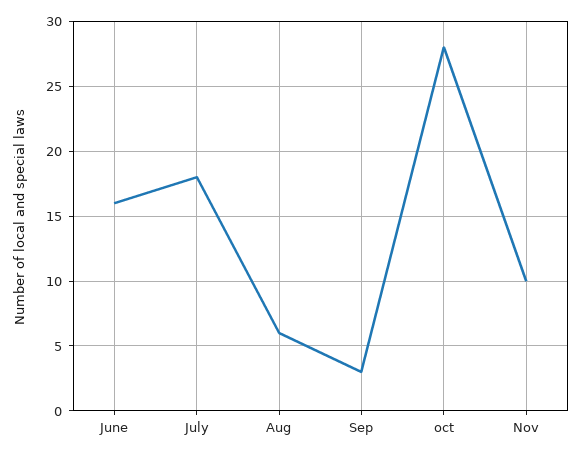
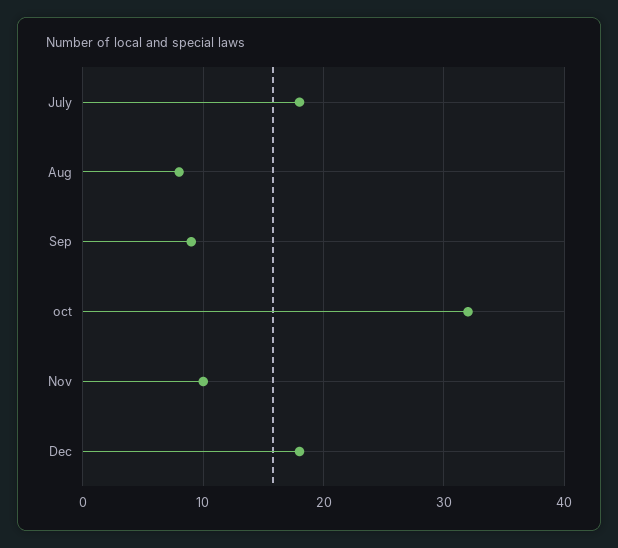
June: 16 -> none
Aug: 6 -> 8
Sep: 3 -> 9
oct: 28 -> 32
Dec: none -> 18

